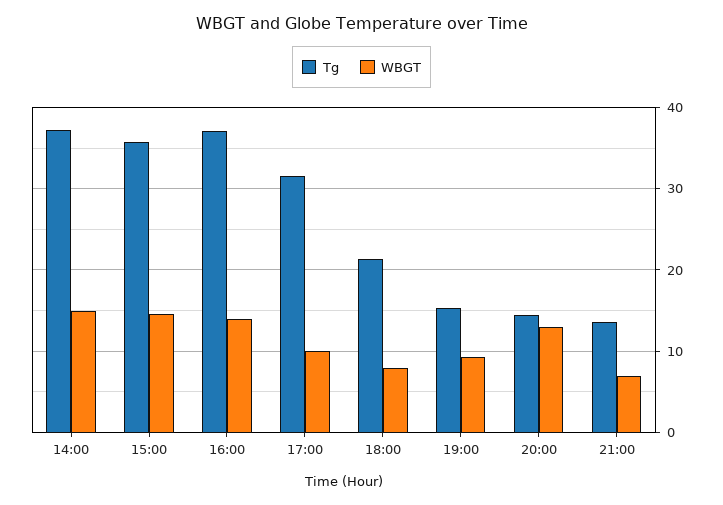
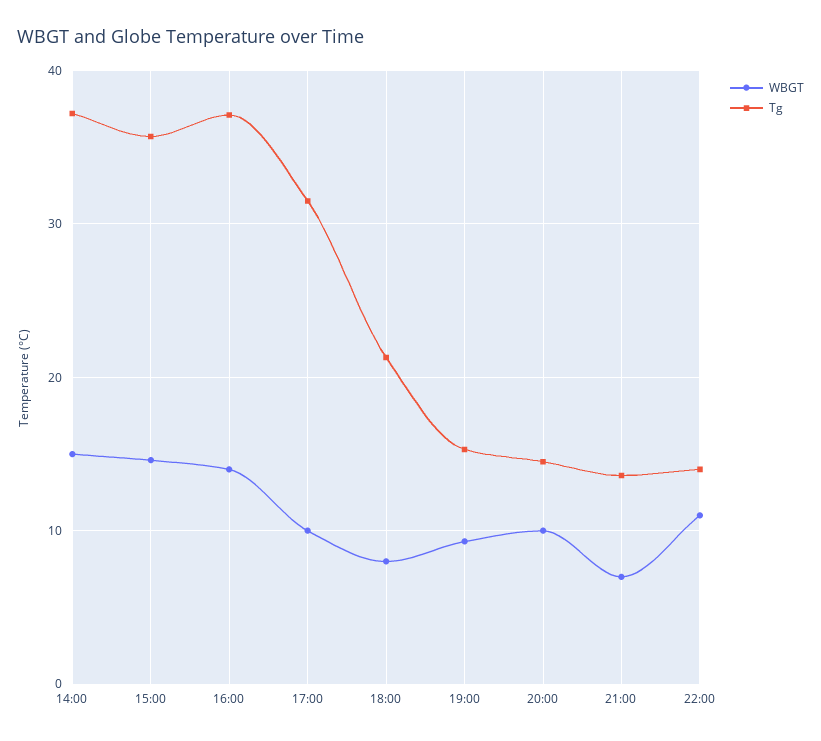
WBGT, 20:00: 13 -> 10
WBGT, 22:00: none -> 11
Tg, 22:00: none -> 14

